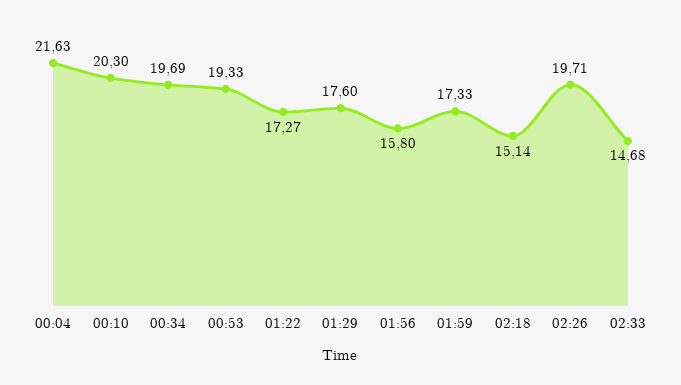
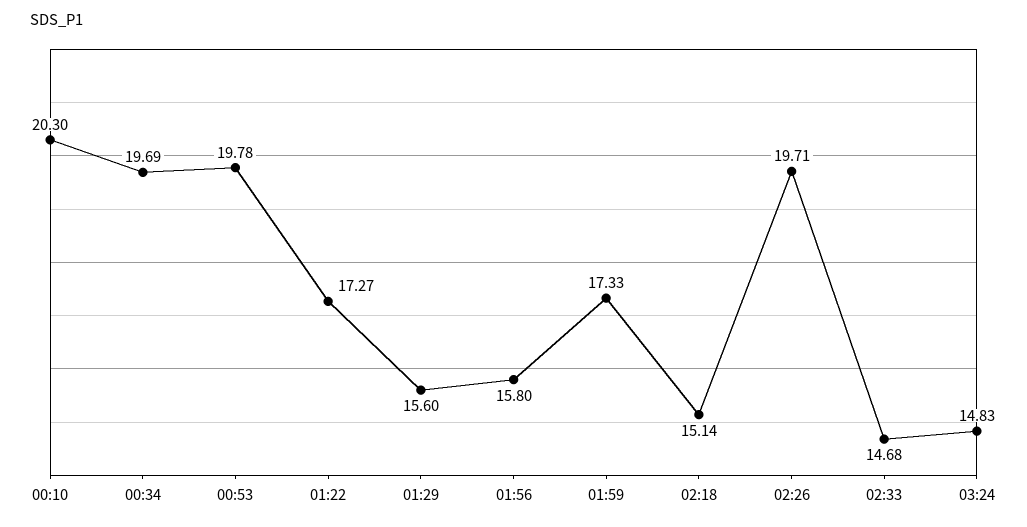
00:04: 21.63 -> none
00:53: 19.33 -> 19.78
01:29: 17.6 -> 15.6
03:24: none -> 14.83

